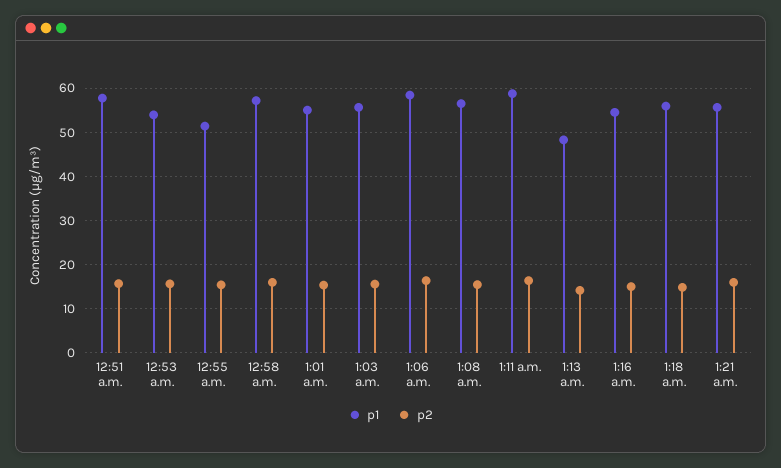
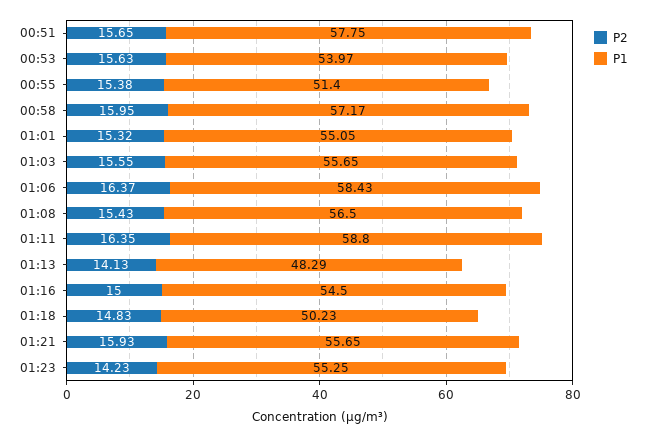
p1, 1:18 a.m.: 56 -> 50.23
p2, 01:23: none -> 14.23
p1, 01:23: none -> 55.25

